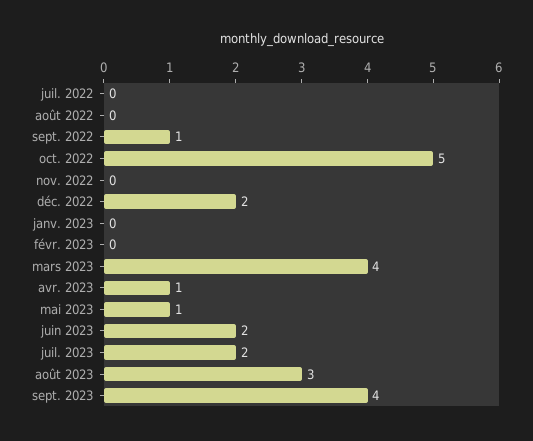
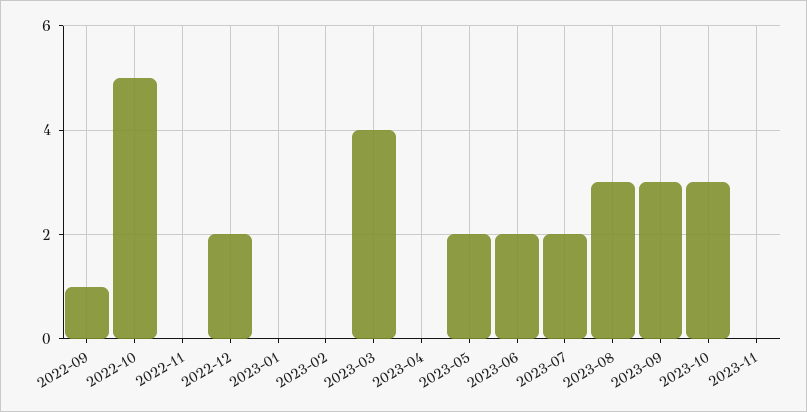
juil. 2022: 0 -> none
août 2022: 0 -> none
avr. 2023: 1 -> 0
mai 2023: 1 -> 2
sept. 2023: 4 -> 3
2023-10: none -> 3
2023-11: none -> 0

